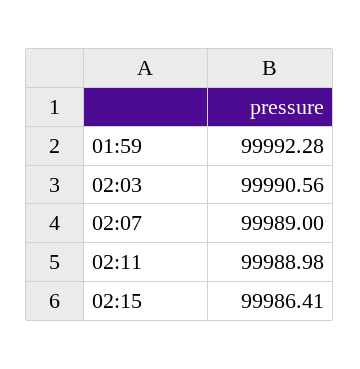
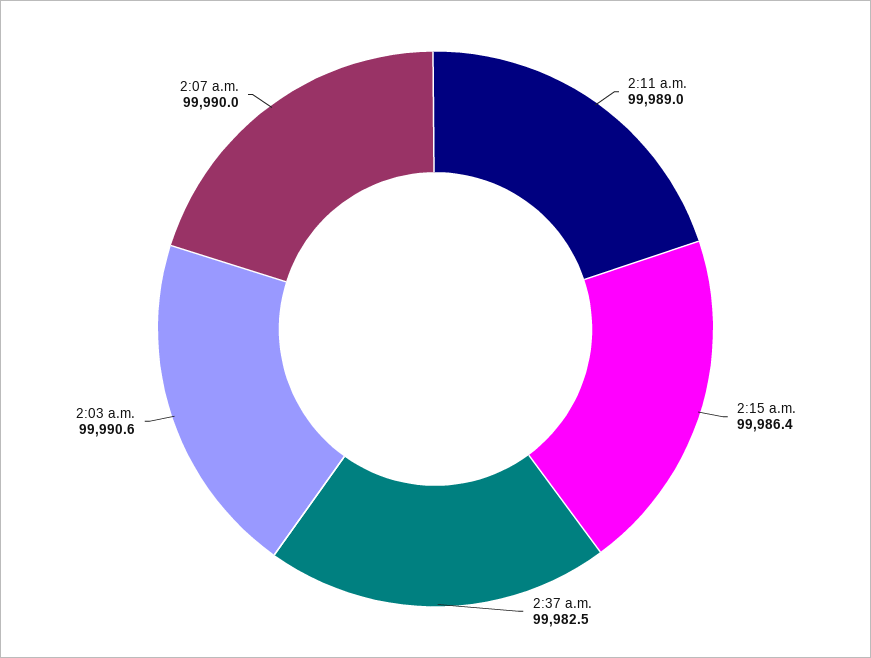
01:59: 99992.28 -> none
02:07: 99989 -> 99990
2:37 a.m.: none -> 99982.5

